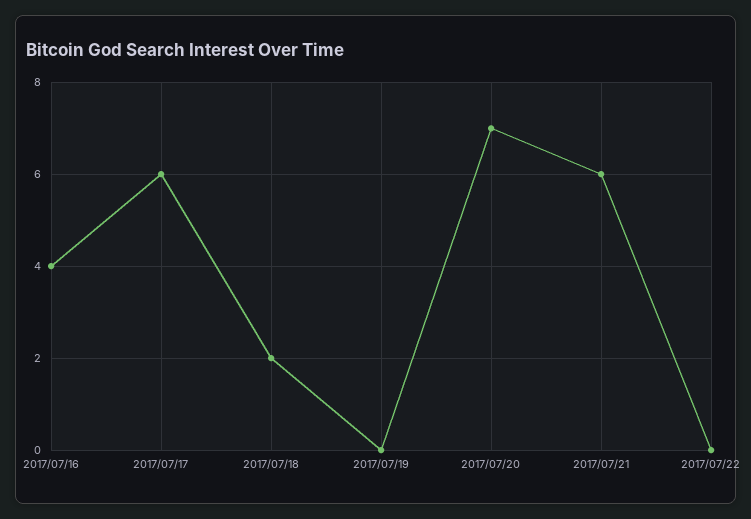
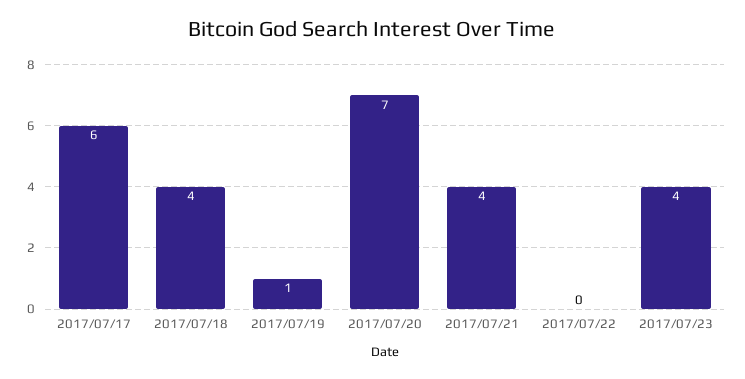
2017/07/16: 4 -> none
2017/07/18: 2 -> 4
2017/07/19: 0 -> 1
2017/07/21: 6 -> 4
2017/07/23: none -> 4

